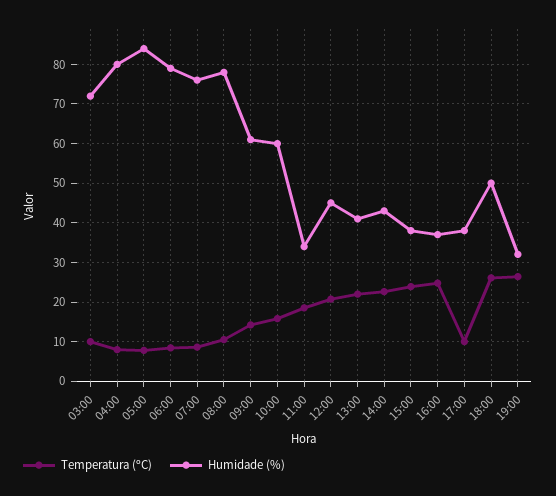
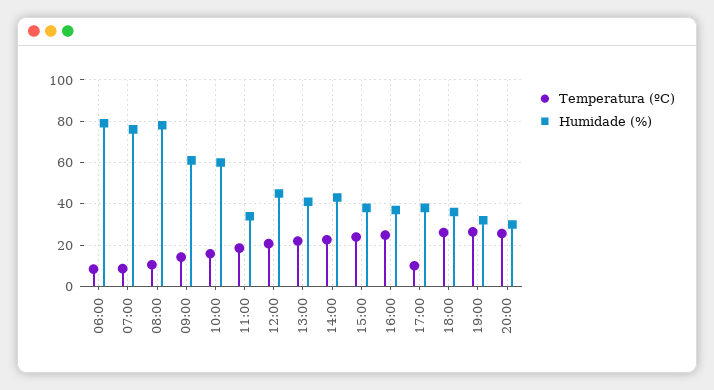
Temperatura (ºC), 03:00: 10 -> none
Humidade (%), 03:00: 72 -> none
Temperatura (ºC), 04:00: 8 -> none
Humidade (%), 04:00: 80 -> none
Temperatura (ºC), 05:00: 8 -> none
Humidade (%), 05:00: 84 -> none
Humidade (%), 18:00: 50 -> 35
Temperatura (ºC), 20:00: none -> 25
Humidade (%), 20:00: none -> 30

